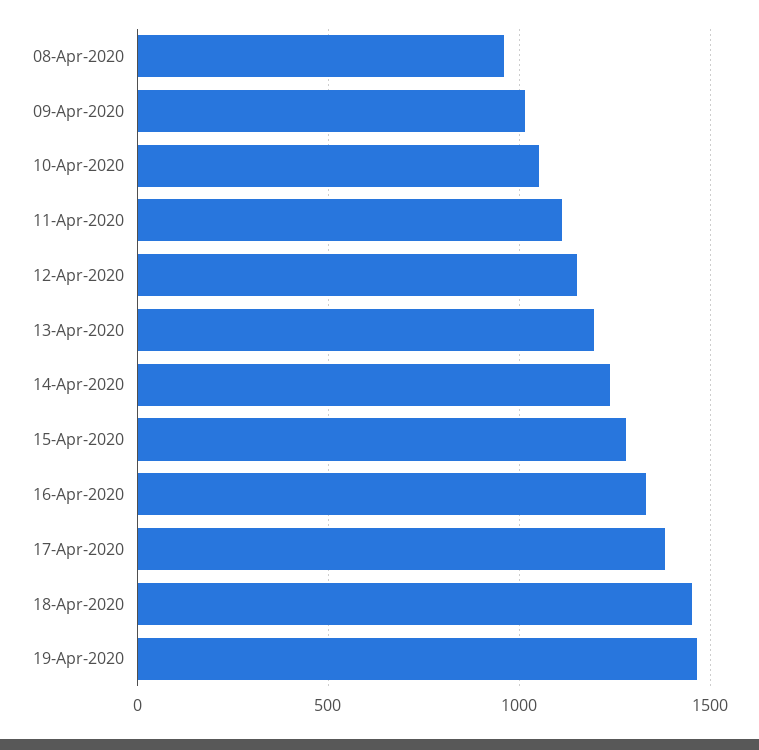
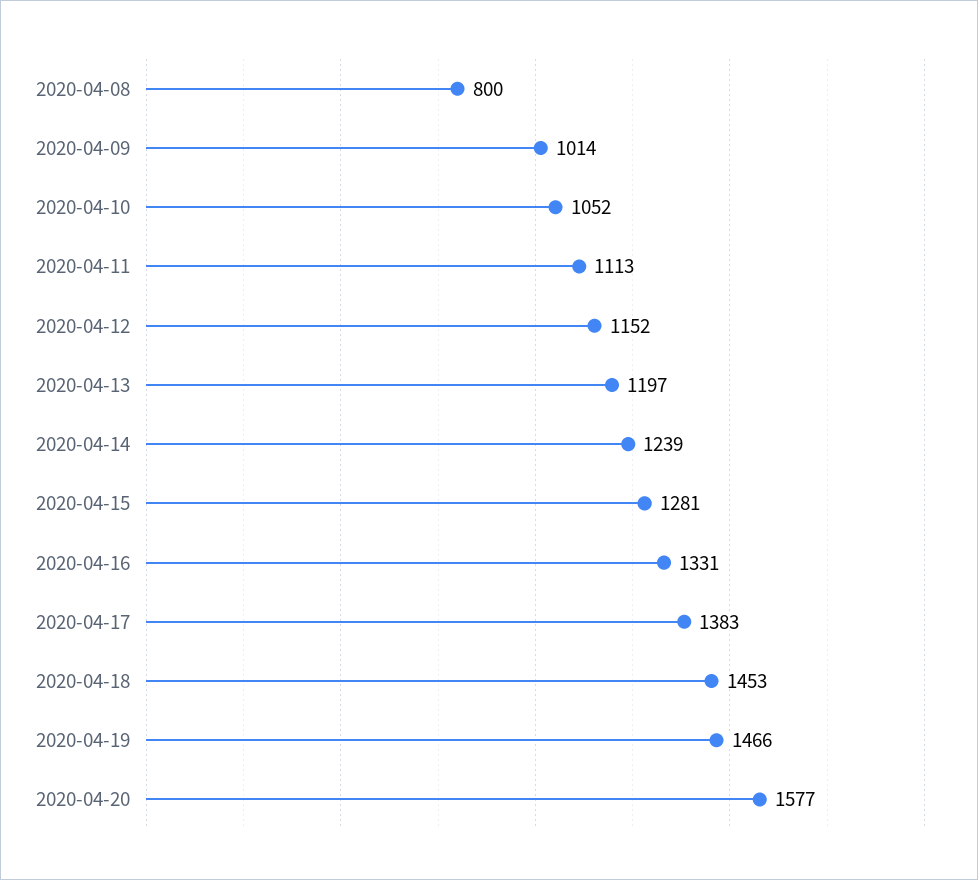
08-Apr-2020: 950 -> 800
2020-04-20: none -> 1577

